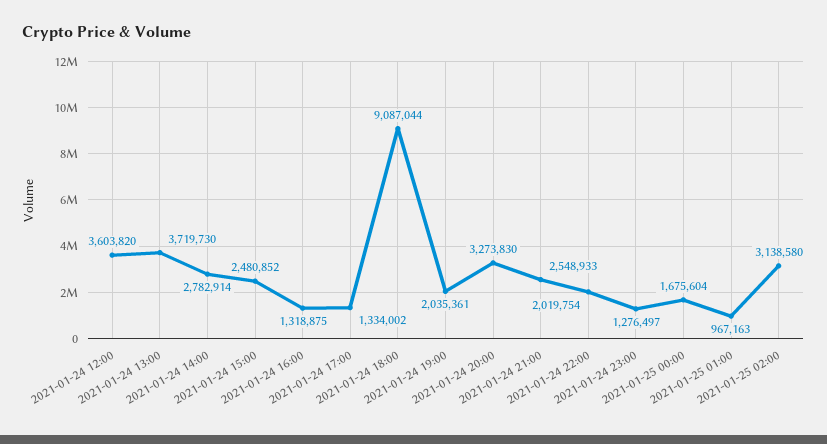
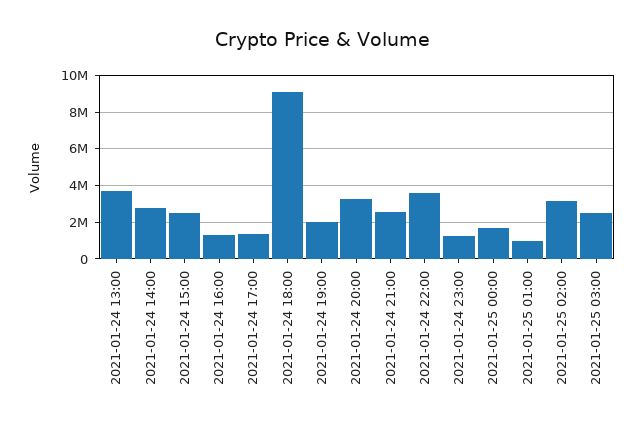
2021-01-24 12:00: 3603820 -> none
2021-01-24 22:00: 2019754 -> 3500000
2021-01-25 03:00: none -> 2500000

